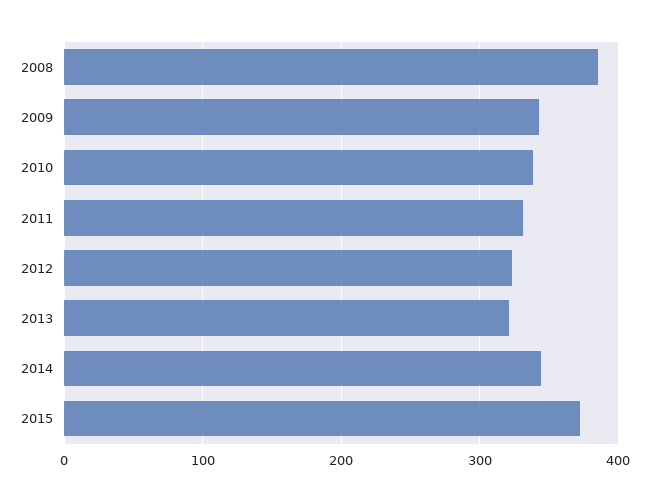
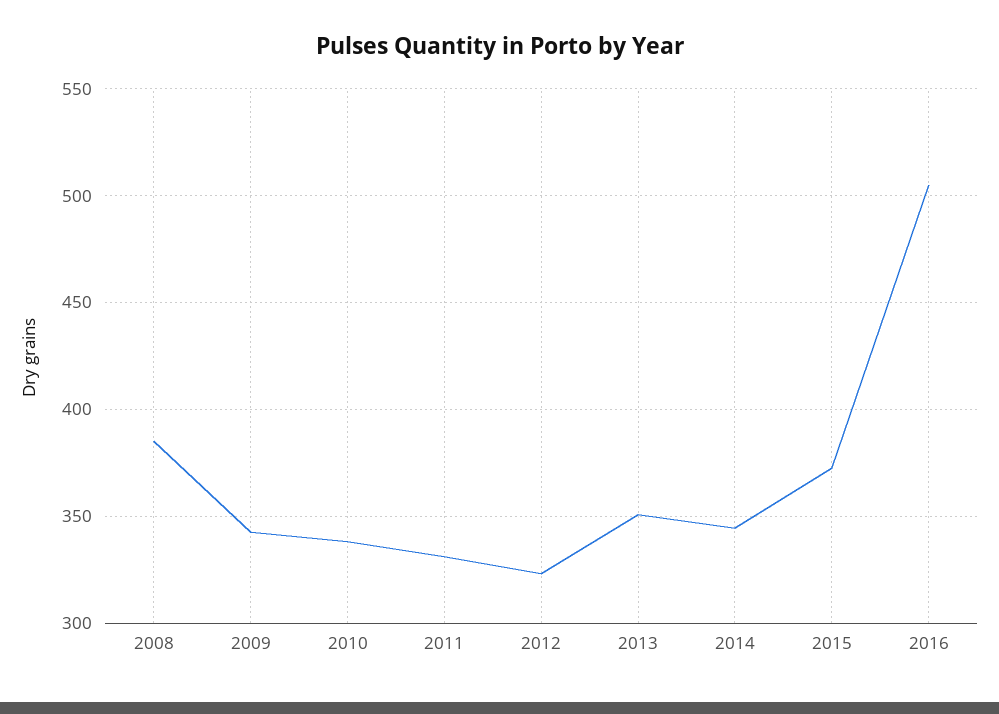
2013: 320 -> 350
2016: none -> 505

